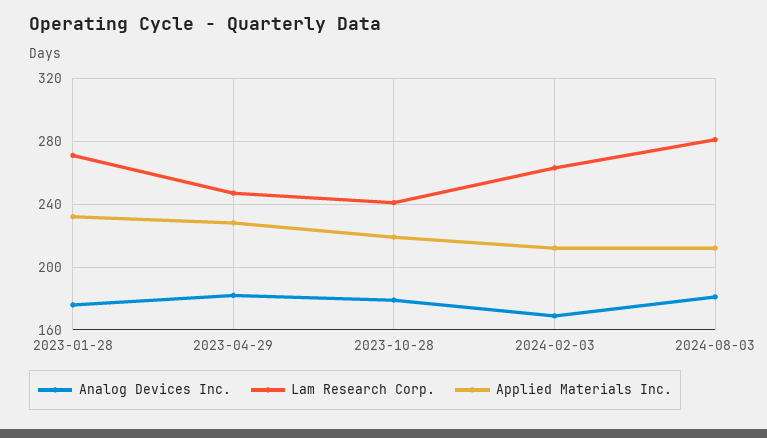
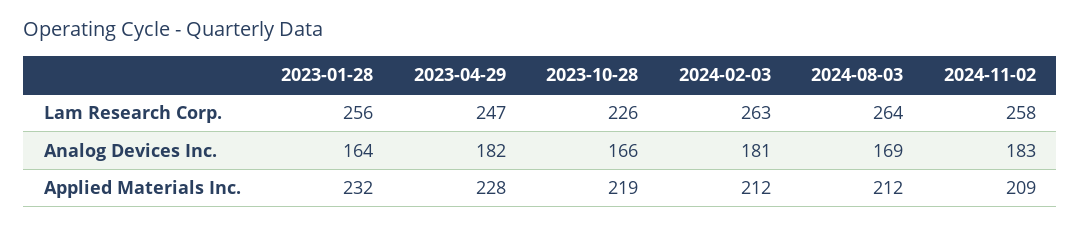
Analog Devices Inc., 2023-01-28: 175 -> 164
Lam Research Corp., 2023-01-28: 270 -> 256
Analog Devices Inc., 2023-10-28: 180 -> 166
Lam Research Corp., 2023-10-28: 240 -> 226
Analog Devices Inc., 2024-02-03: 170 -> 181
Analog Devices Inc., 2024-08-03: 180 -> 169
Lam Research Corp., 2024-08-03: 280 -> 264
Lam Research Corp., 2024-11-02: none -> 258
Analog Devices Inc., 2024-11-02: none -> 183
Applied Materials Inc., 2024-11-02: none -> 209

